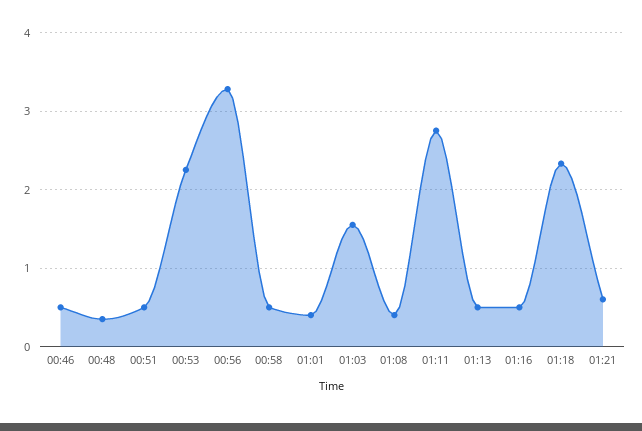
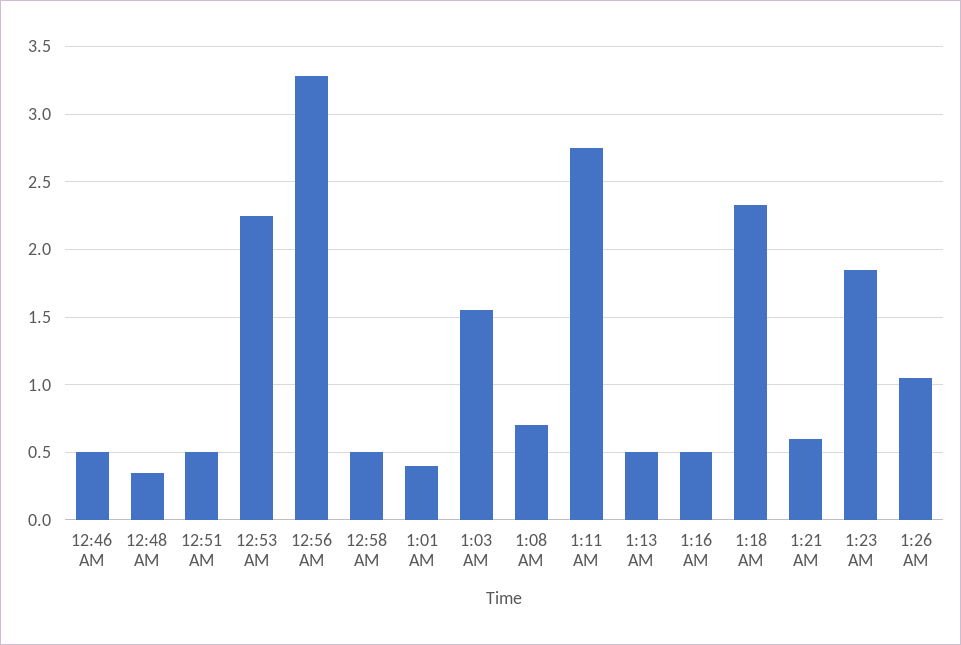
01:08: 0.4 -> 0.7
1:23 AM: none -> 1.85
1:26 AM: none -> 1.05

